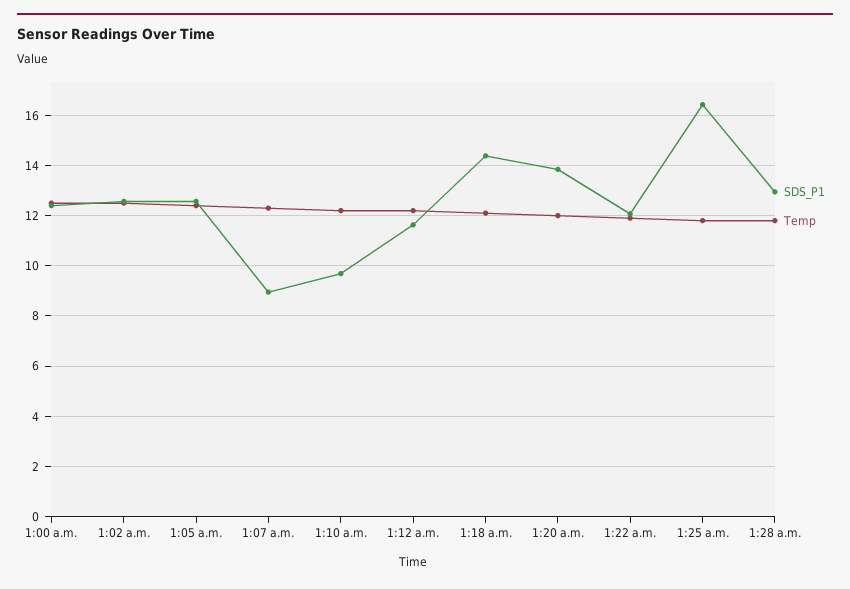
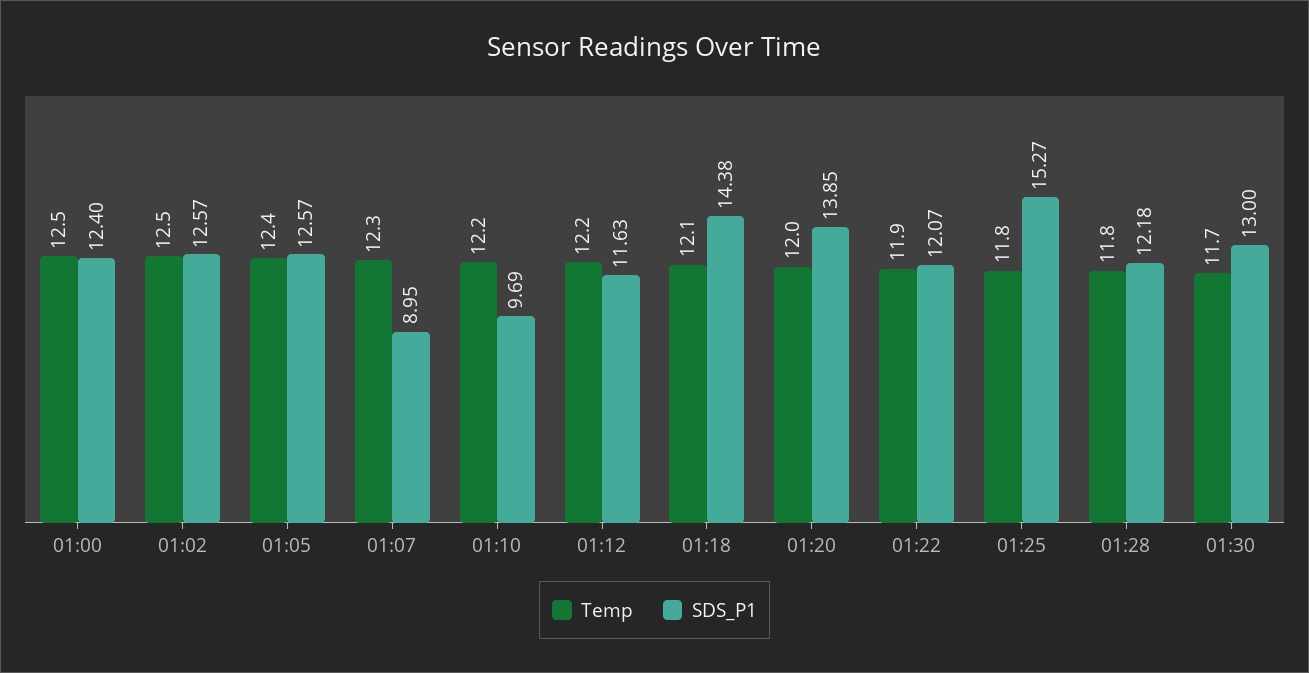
SDS_P1, 1:25 a.m.: 16.5 -> 15.27
SDS_P1, 1:28 a.m.: 13 -> 12.18
Temp, 01:30: none -> 11.7
SDS_P1, 01:30: none -> 13

